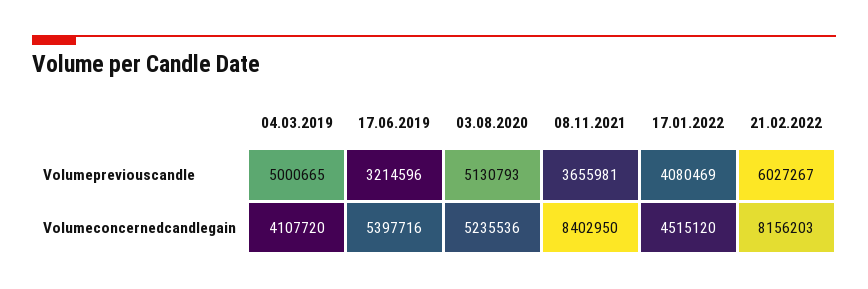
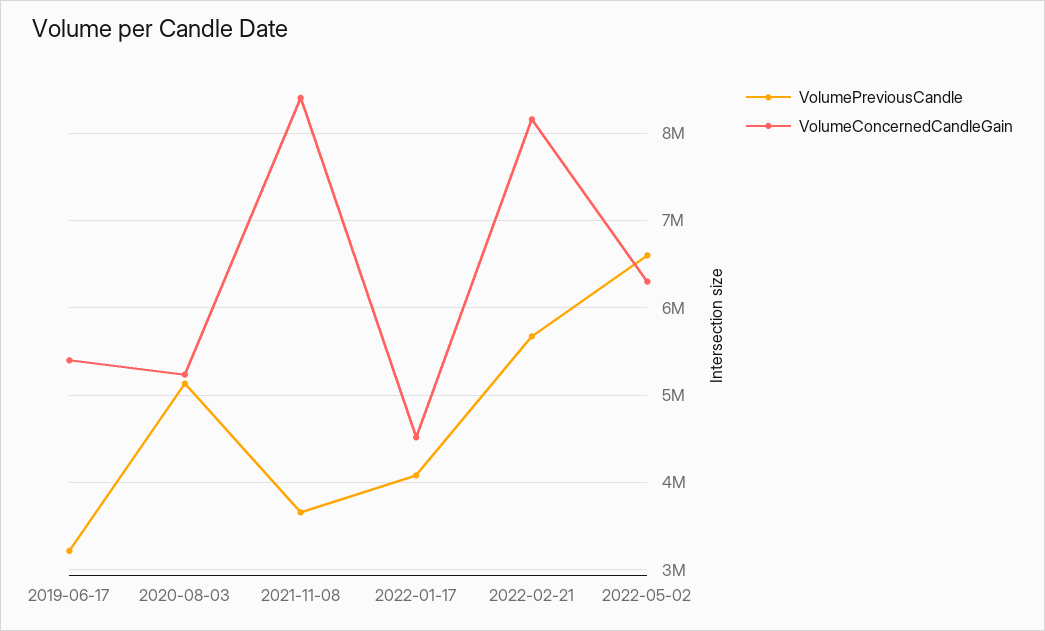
Volumepreviouscandle, 04.03.2019: 5000665 -> none
Volumepreviouscandle, 21.02.2022: 6027267 -> 5700000
Volumeconcernedcandlegain, 04.03.2019: 4107720 -> none
Volumepreviouscandle, 2022-05-02: none -> 6600000
Volumeconcernedcandlegain, 2022-05-02: none -> 6300000

